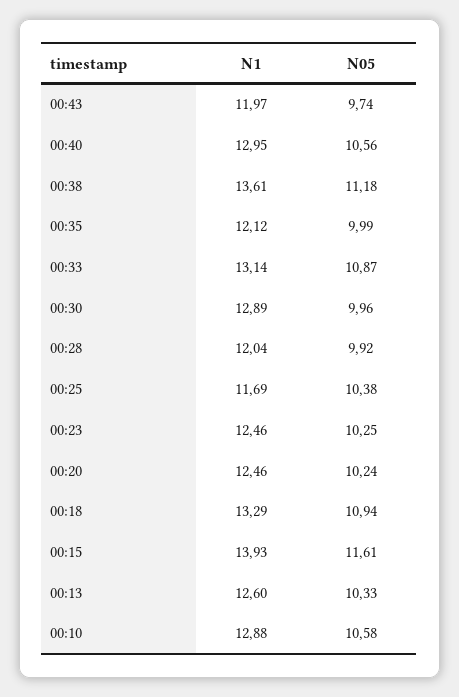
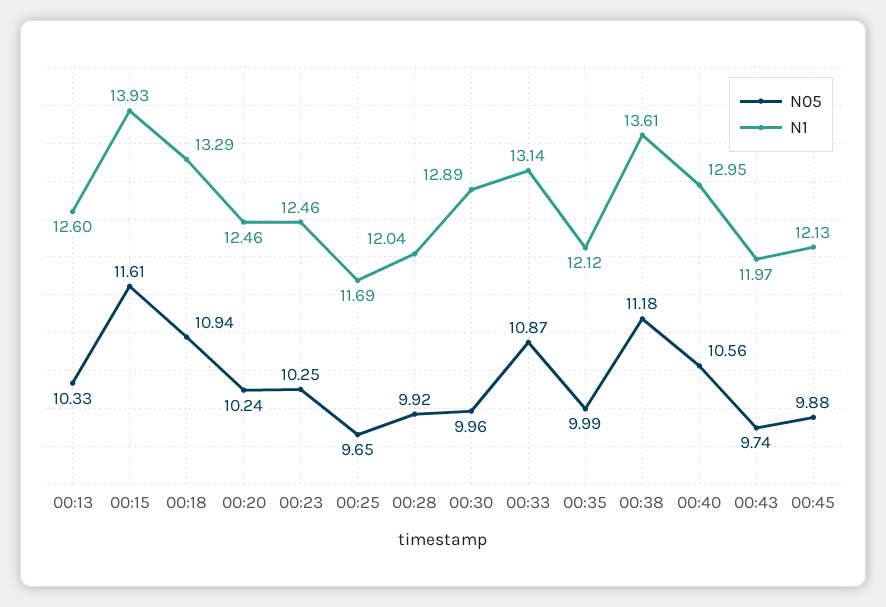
N05, 00:25: 10.38 -> 9.65
N1, 00:10: 12.88 -> none
N05, 00:10: 10.58 -> none
N05, 00:45: none -> 9.88
N1, 00:45: none -> 12.13

